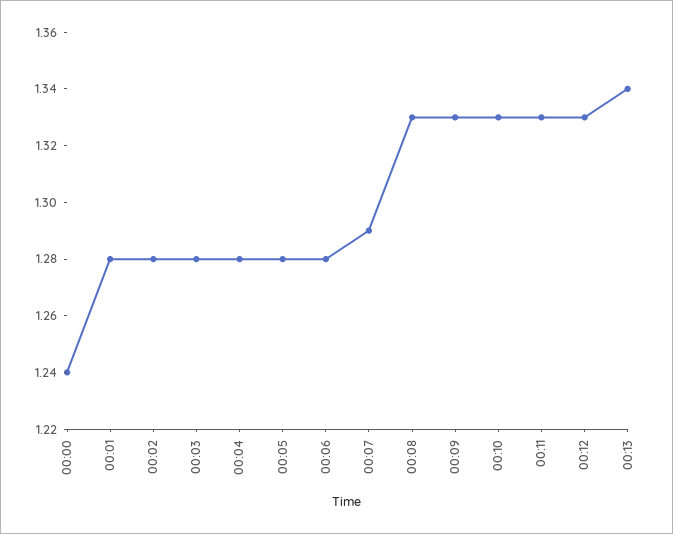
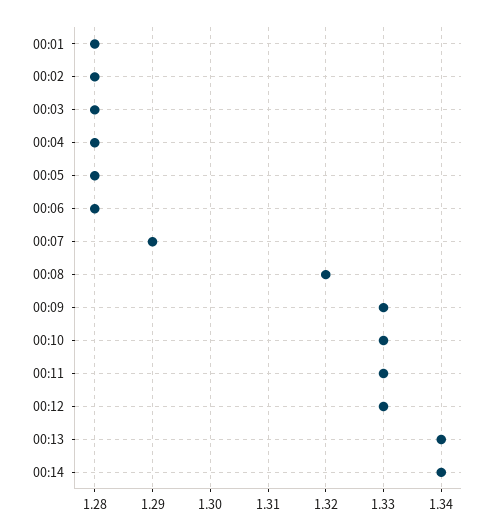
00:00: 1.24 -> none
00:08: 1.33 -> 1.32
00:14: none -> 1.34

